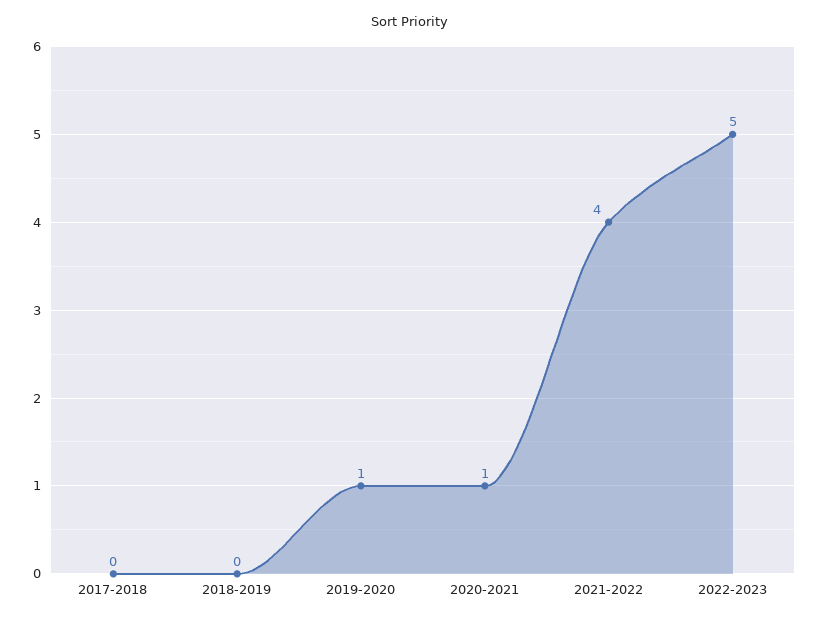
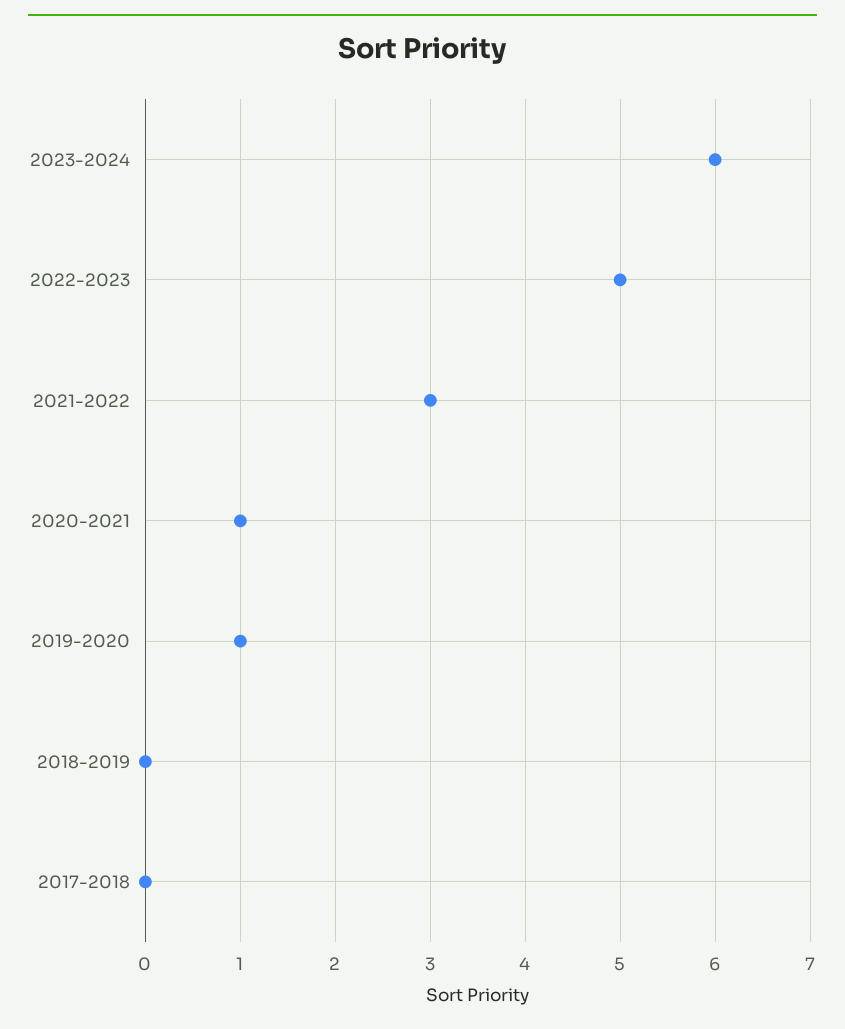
2021-2022: 4 -> 3
2023-2024: none -> 6

